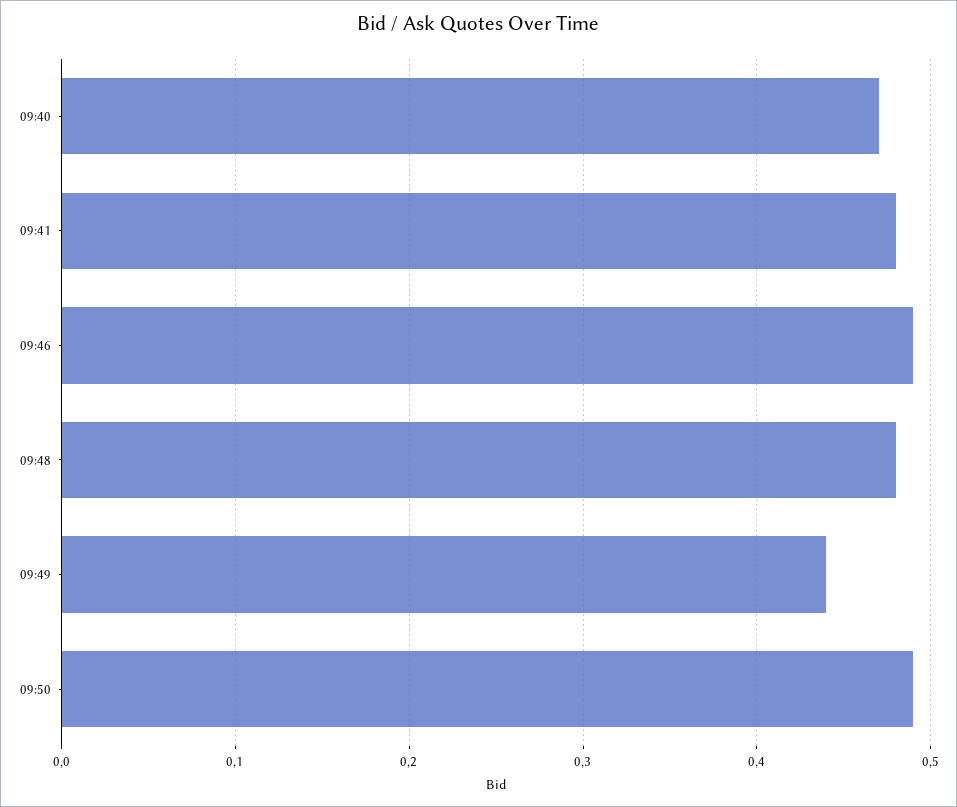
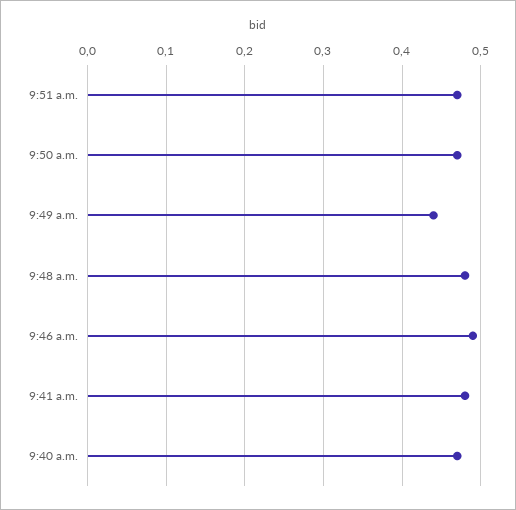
09:50: 0.49 -> 0.47
9:51 a.m.: none -> 0.47

